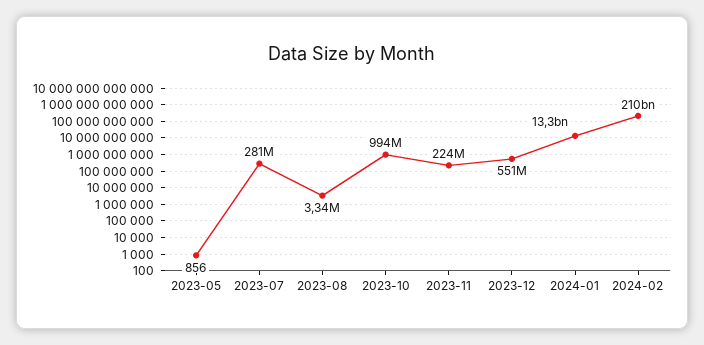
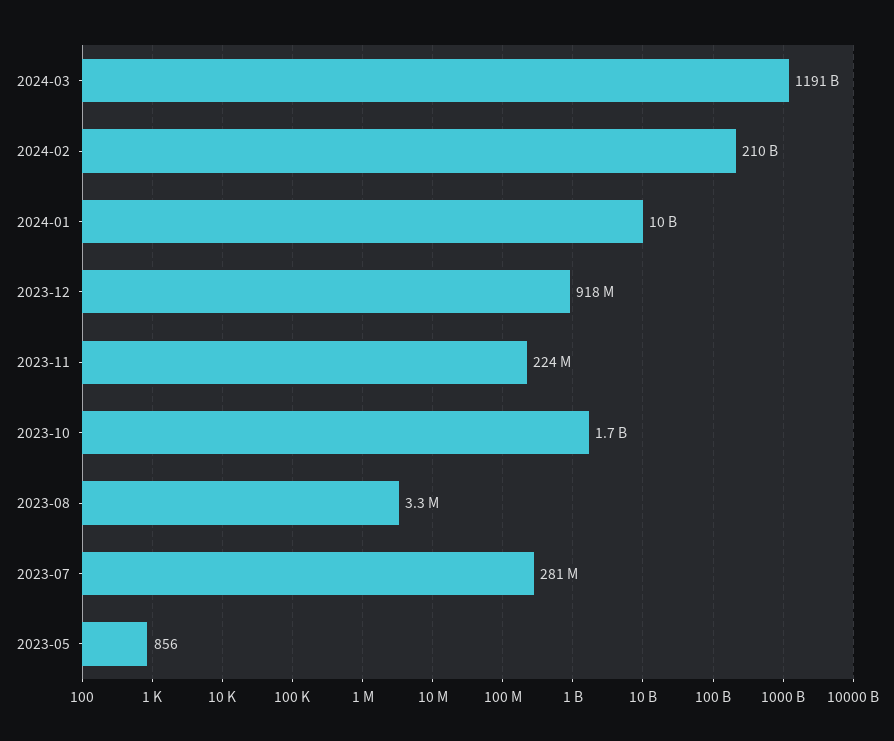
2023-10: 994000000 -> 1700000000
2023-12: 551000000 -> 918000000
2024-01: 13300000000 -> 10000000000
2024-03: none -> 1191000000000

